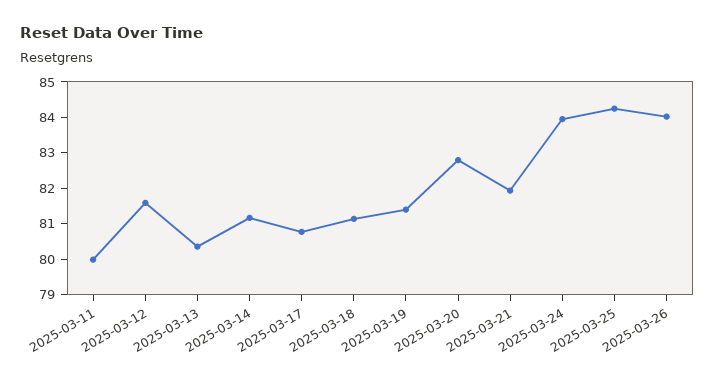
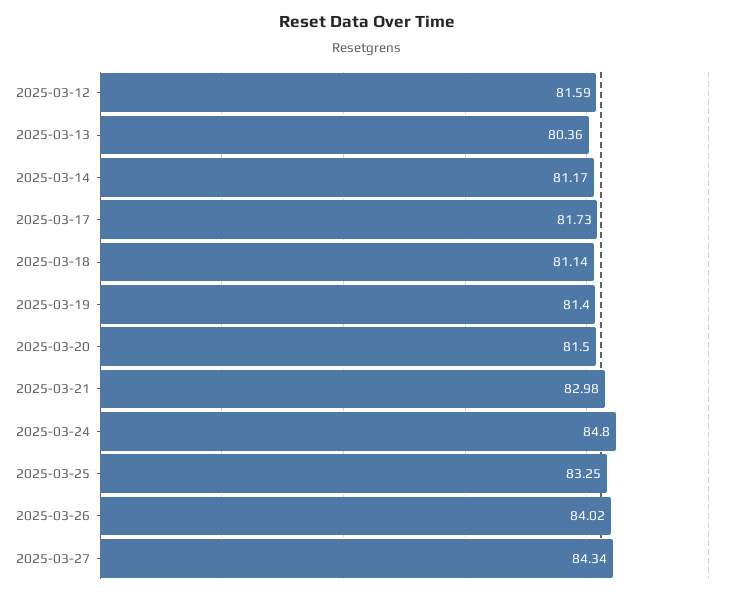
2025-03-11: 80 -> none
2025-03-17: 80.75 -> 81.73
2025-03-20: 82.75 -> 81.5
2025-03-21: 82 -> 82.98
2025-03-24: 84 -> 84.8
2025-03-25: 84.25 -> 83.25
2025-03-27: none -> 84.34

